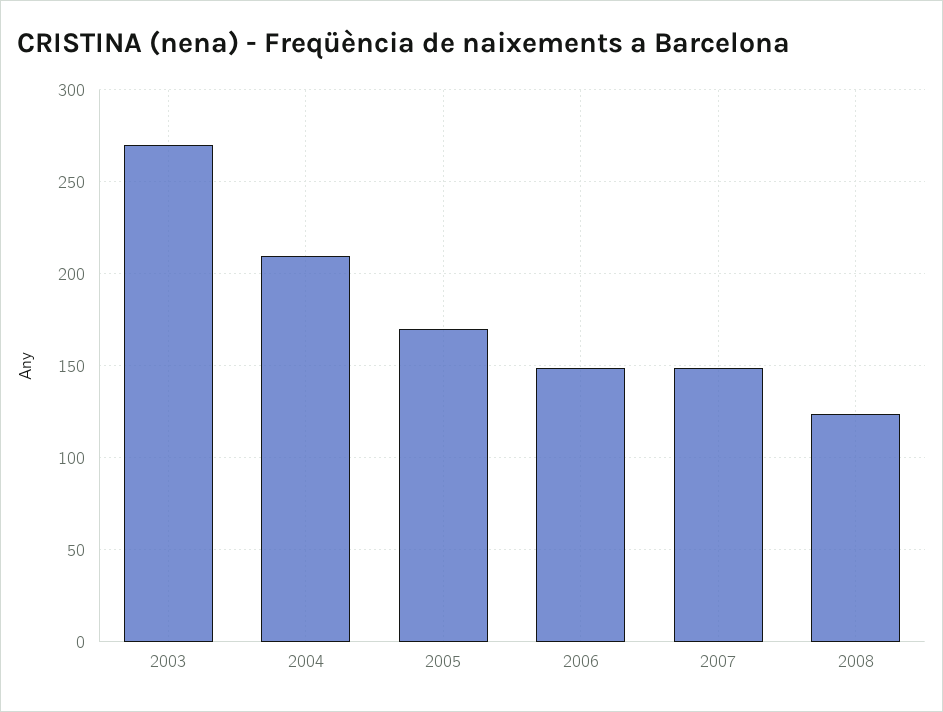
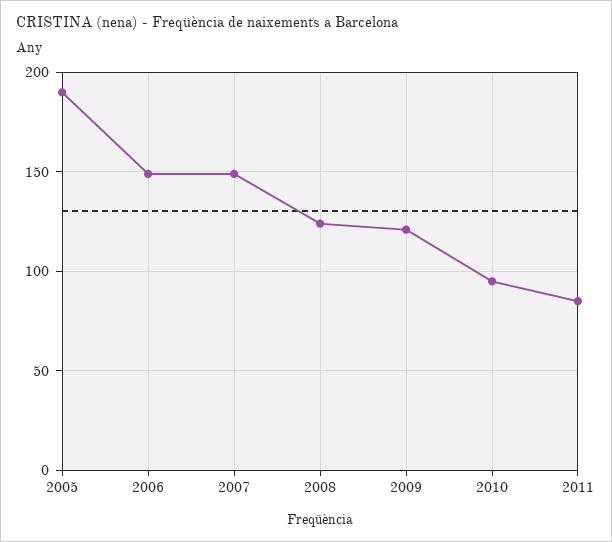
2003: 270 -> none
2004: 210 -> none
2005: 170 -> 190
2009: none -> 120
2010: none -> 95
2011: none -> 85

